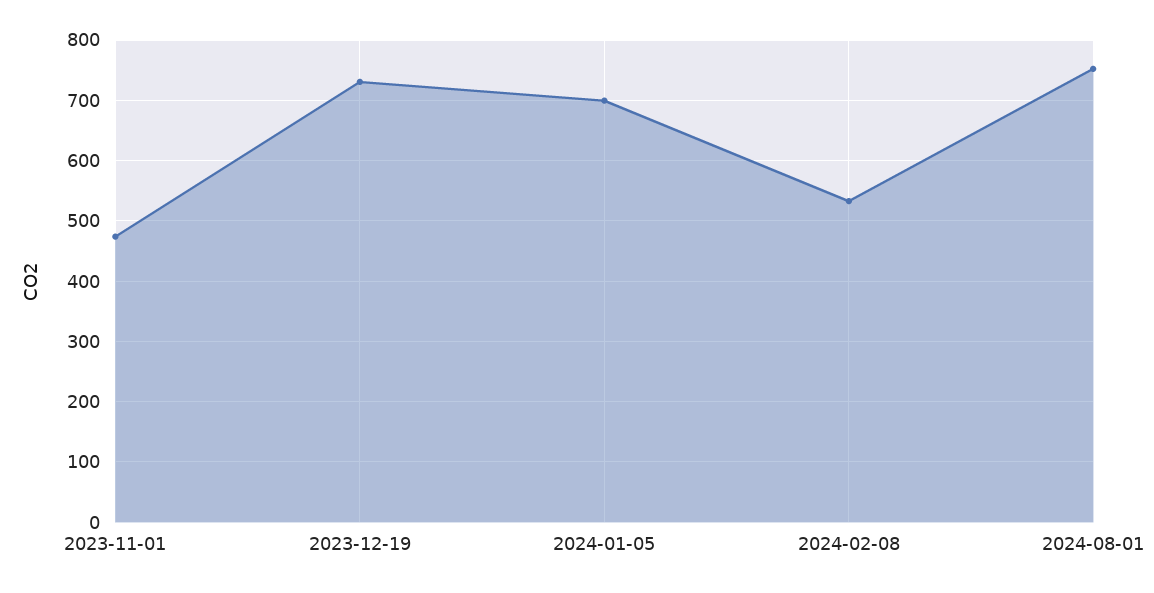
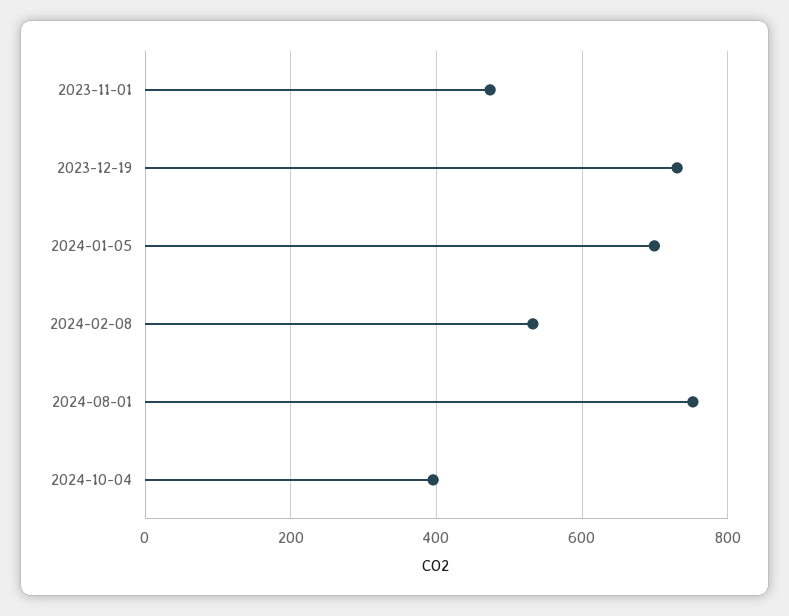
2024-10-04: none -> 400

